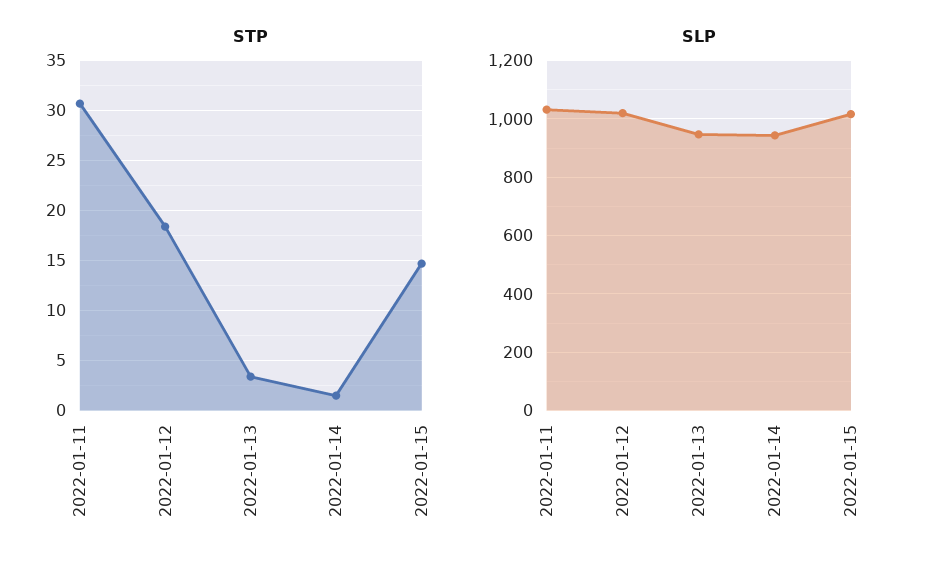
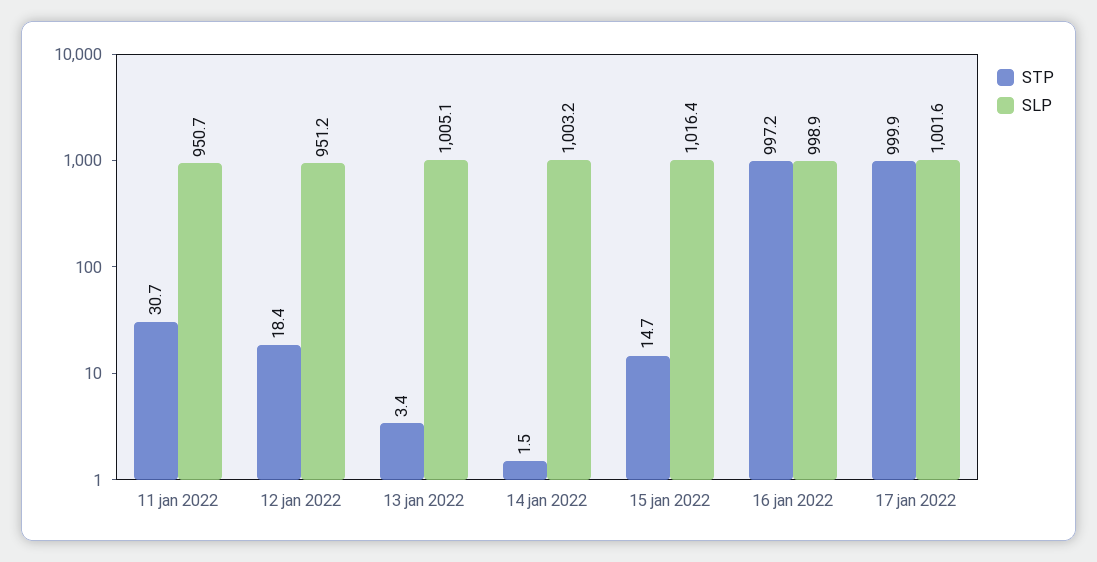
SLP, 2022-01-11: 1025 -> 950.7
SLP, 2022-01-12: 1025 -> 951.2
SLP, 2022-01-13: 950 -> 1005.1
SLP, 2022-01-14: 950 -> 1003.2
STP, 16 jan 2022: none -> 997.2
SLP, 16 jan 2022: none -> 998.9
STP, 17 jan 2022: none -> 999.9
SLP, 17 jan 2022: none -> 1001.6

